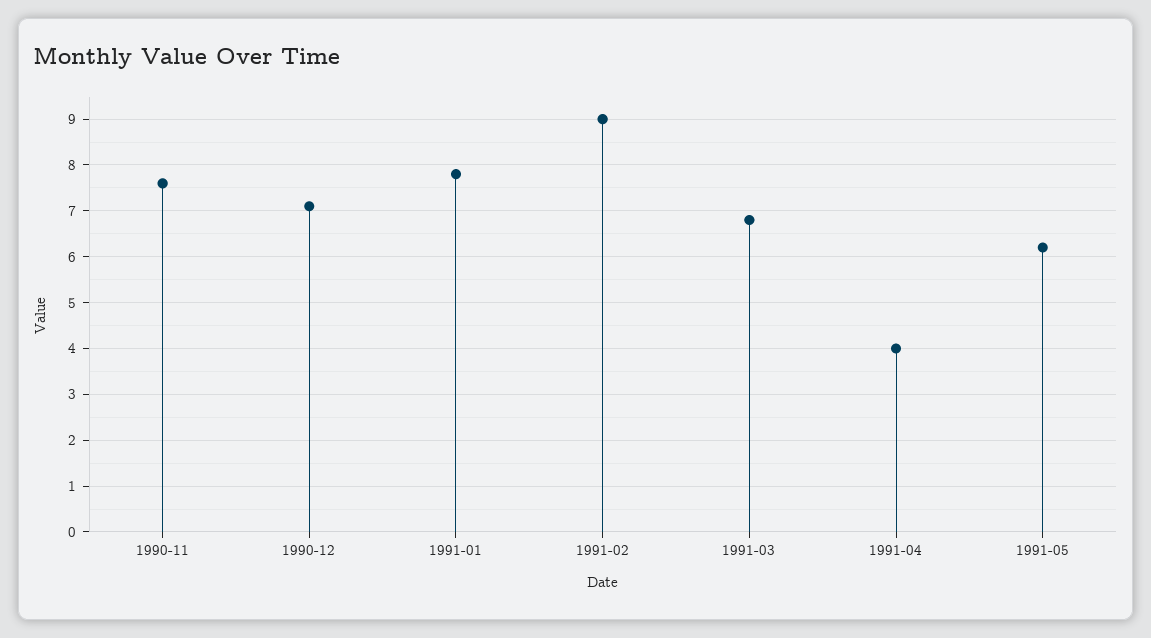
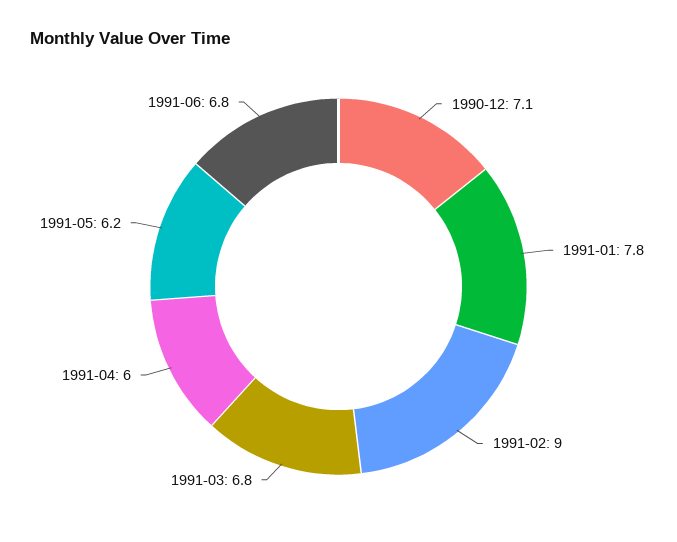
1990-11: 7.5 -> none
1991-04: 4 -> 6
1991-06: none -> 6.8

